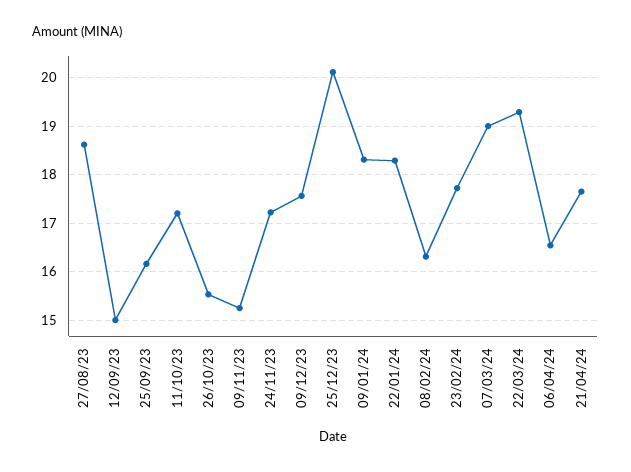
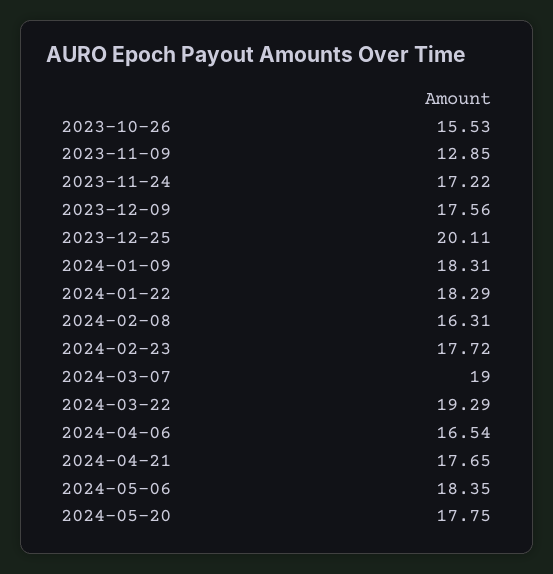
27/08/23: 18.6 -> none
12/09/23: 15 -> none
25/09/23: 16.2 -> none
11/10/23: 17.2 -> none
09/11/23: 15.2 -> 12.85
2024-05-06: none -> 18.35
2024-05-20: none -> 17.75

